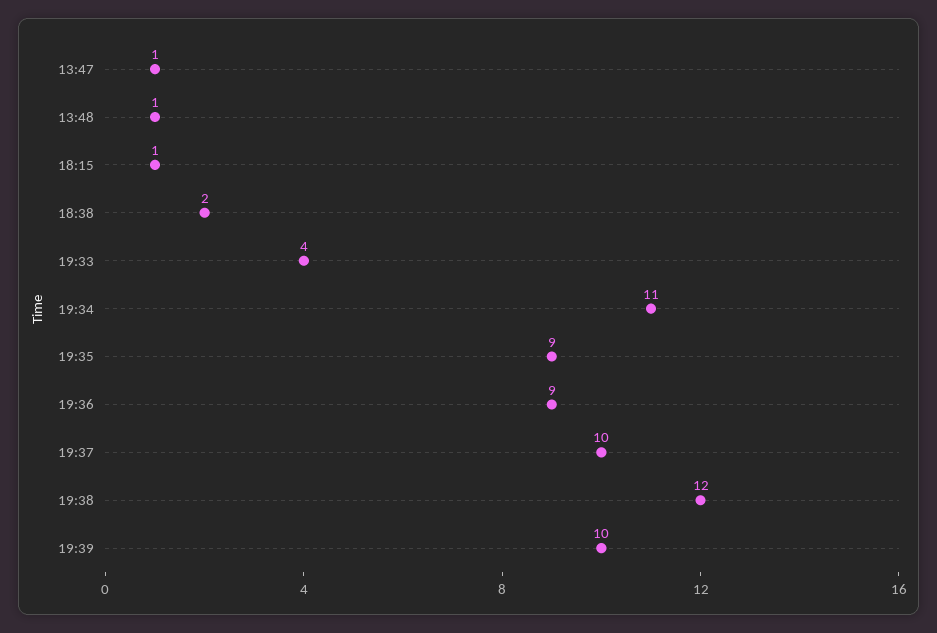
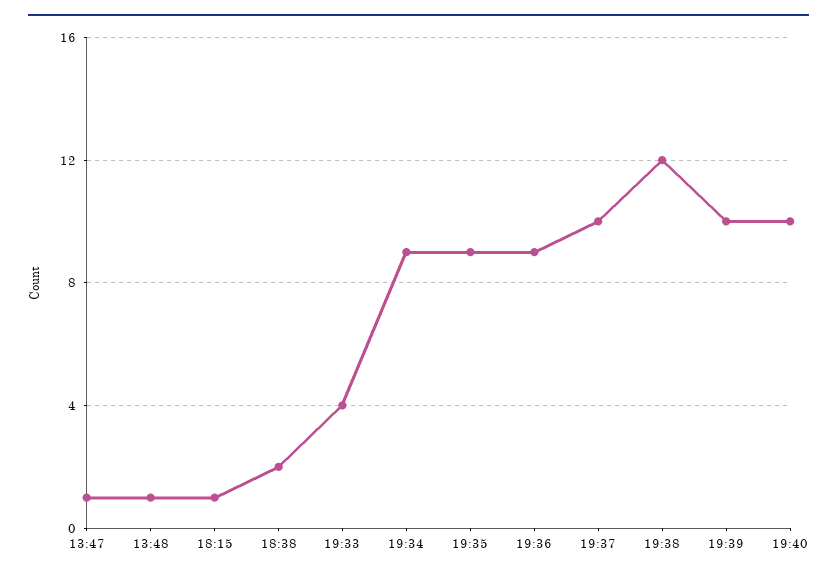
19:34: 11 -> 9
19:40: none -> 10

